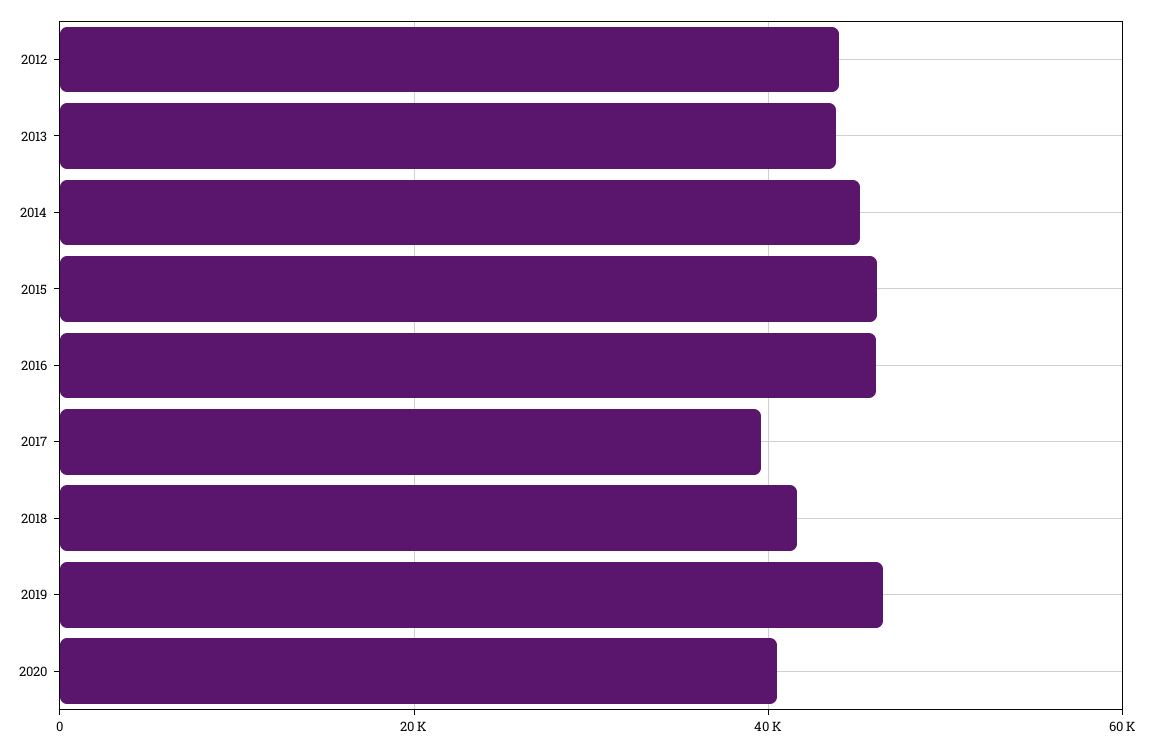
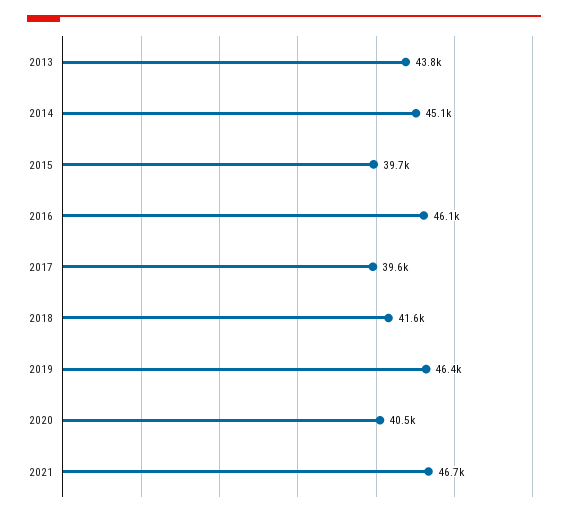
2012: 44000 -> none
2015: 46000 -> 39700
2021: none -> 46700

